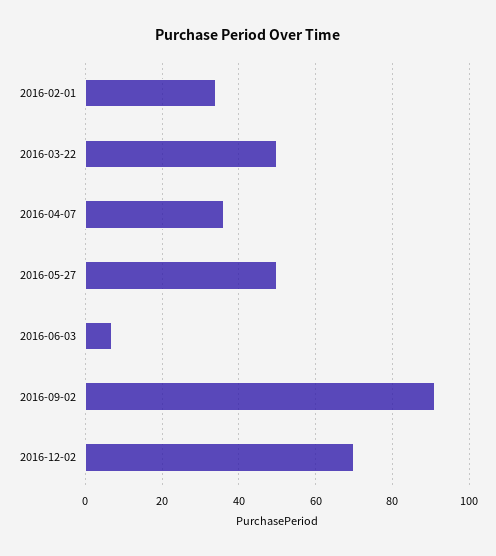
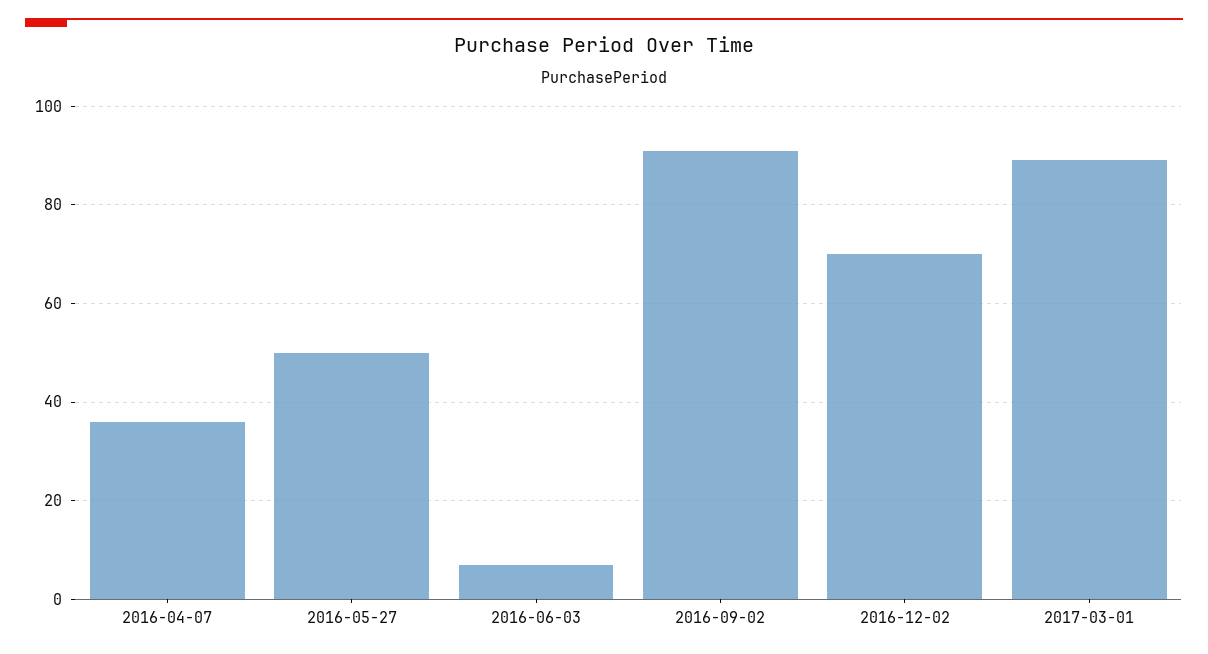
2016-02-01: 35 -> none
2016-03-22: 50 -> none
2017-03-01: none -> 90

